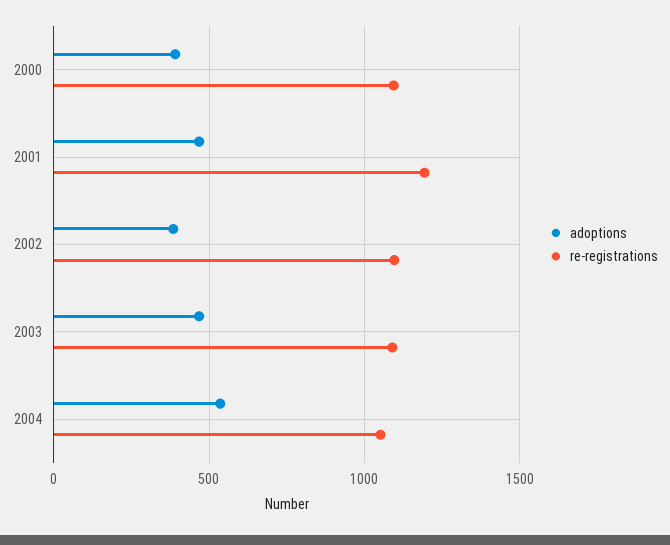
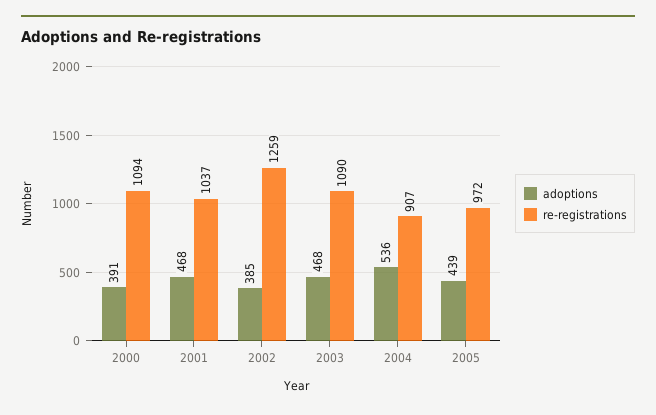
re-registrations, 2001: 1200 -> 1037
re-registrations, 2002: 1100 -> 1259
re-registrations, 2004: 1050 -> 907
adoptions, 2005: none -> 439
re-registrations, 2005: none -> 972

